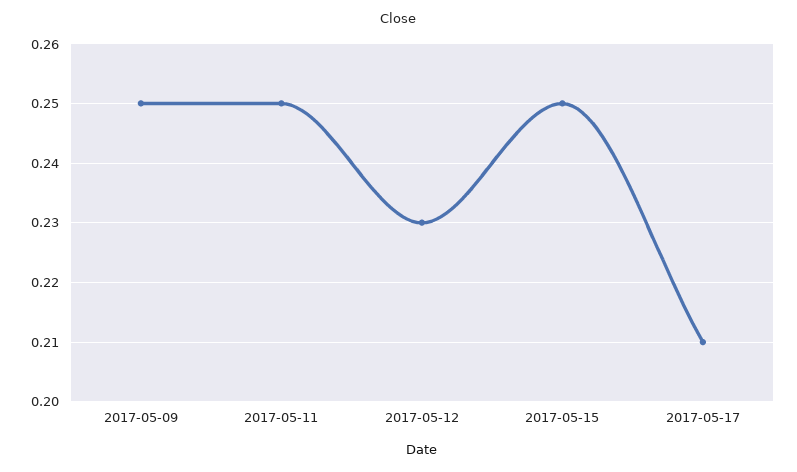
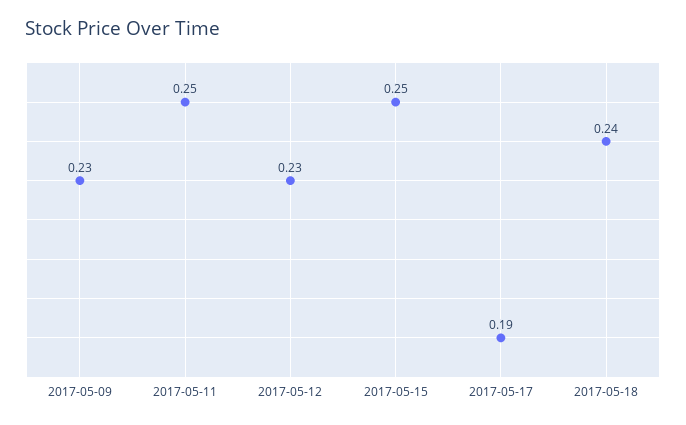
2017-05-09: 0.25 -> 0.23
2017-05-17: 0.21 -> 0.19
2017-05-18: none -> 0.24

